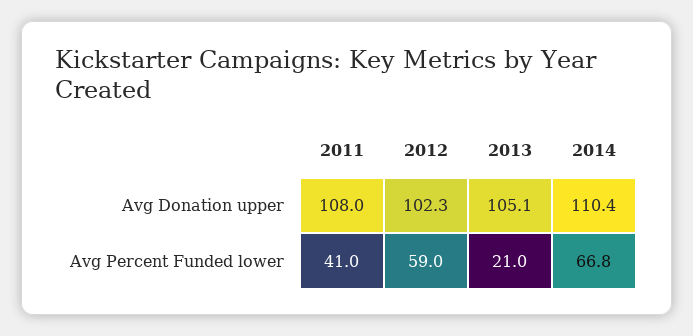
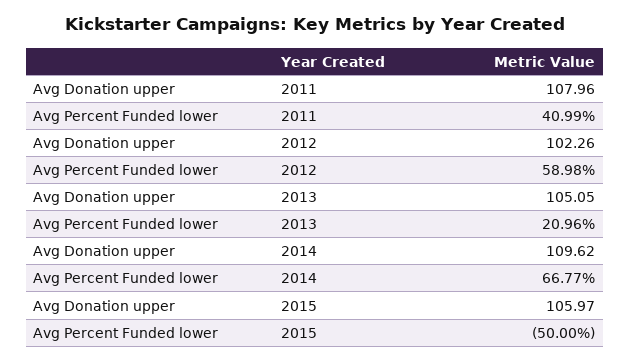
2014, Avg Donation upper: 110.4 -> 109.62
2015, Avg Donation upper: none -> 105.97
2015, Avg Percent Funded lower: none -> -50

